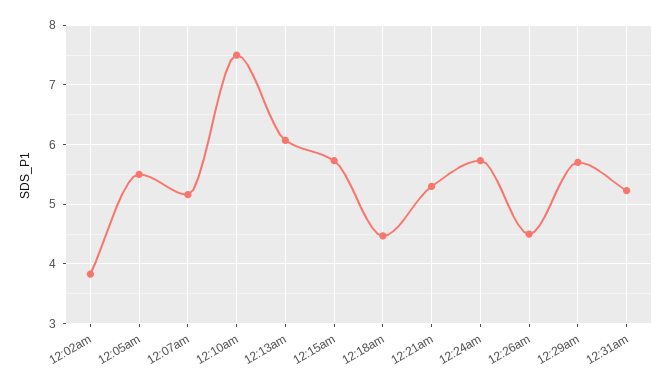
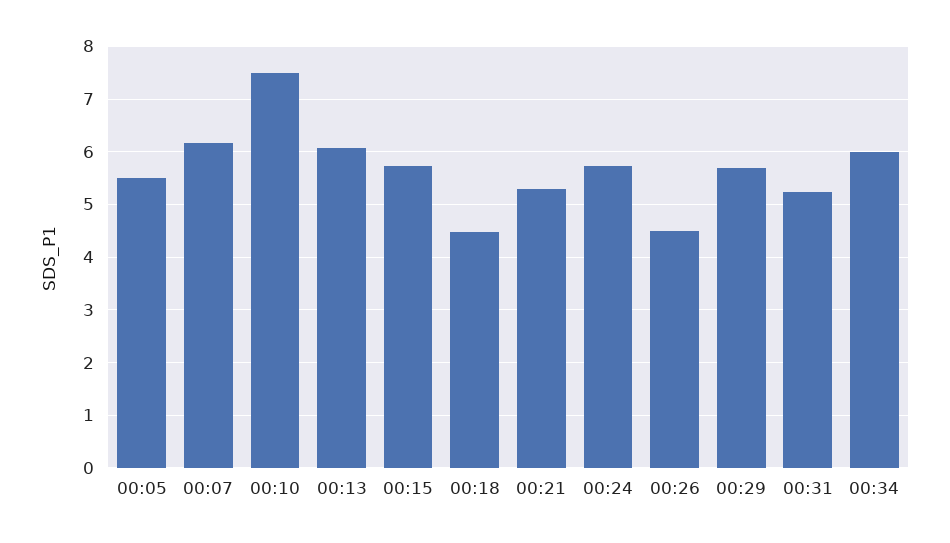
12:02am: 3.8 -> none
12:07am: 5.2 -> 6.2
00:34: none -> 6

